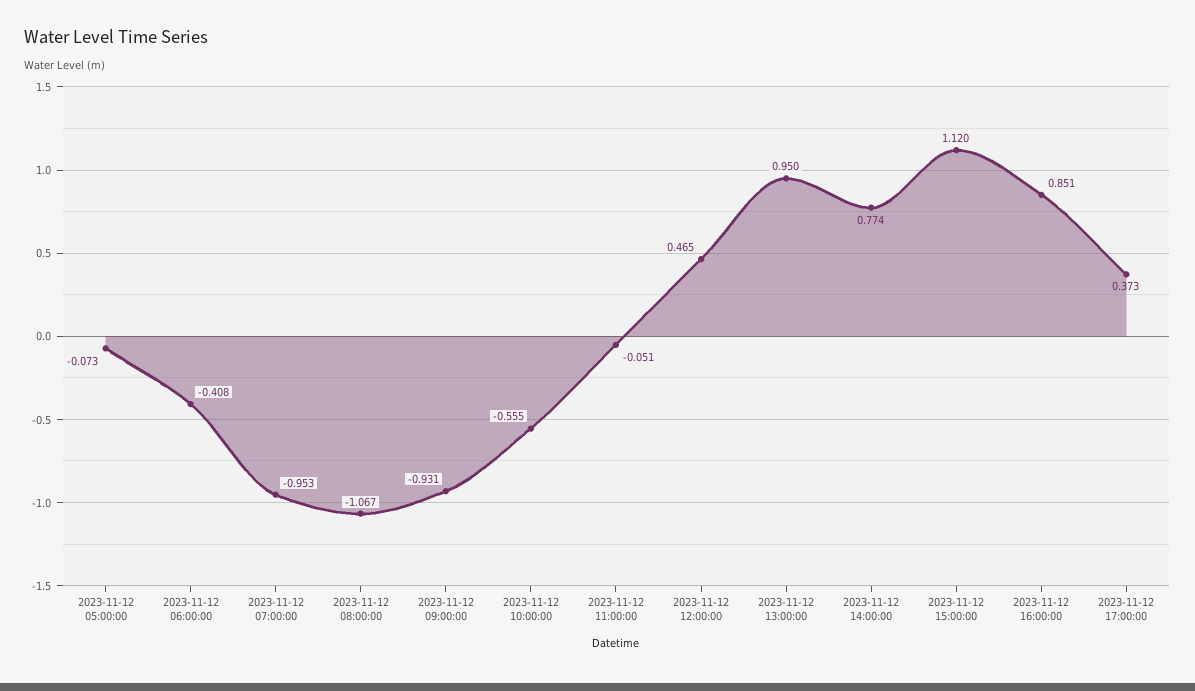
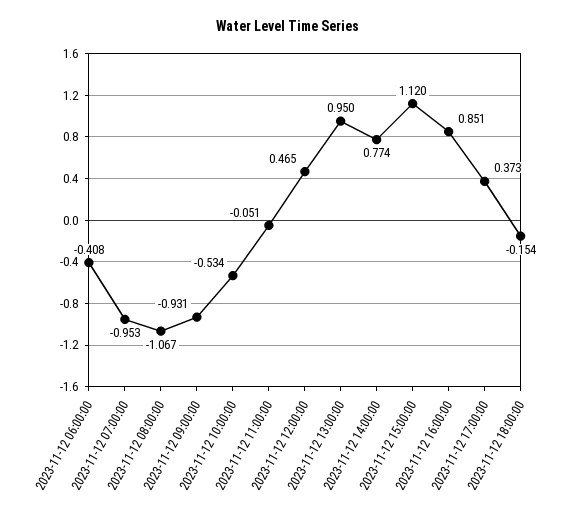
2023-11-12 05:00:00: -0.073 -> none
2023-11-12 10:00:00: -0.555 -> -0.534
2023-11-12 18:00:00: none -> -0.154

